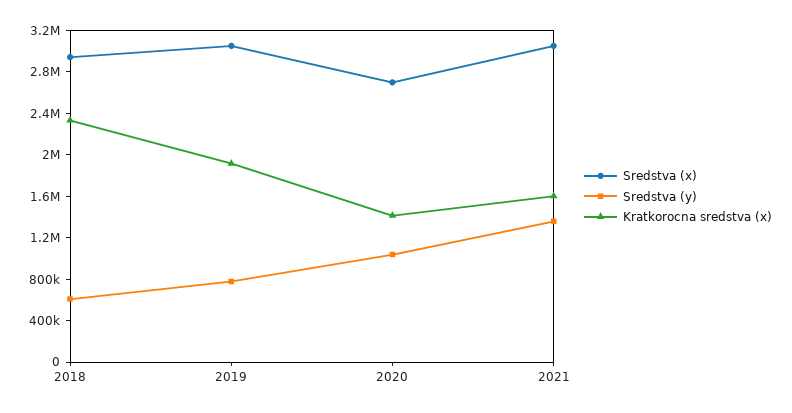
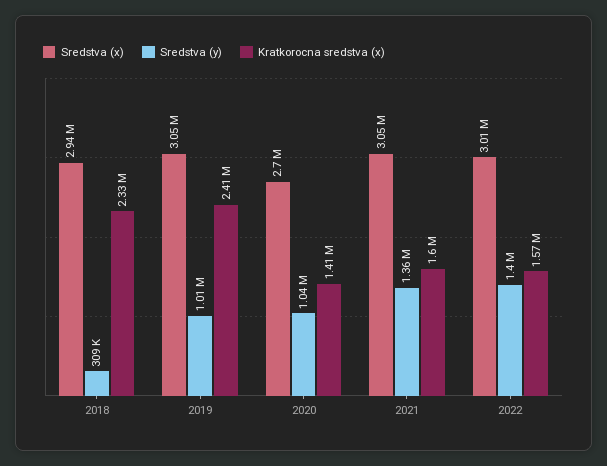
Sredstva (y), 2018: 600000 -> 309000
Sredstva (y), 2019: 800000 -> 1010000
Kratkorocna sredstva (x), 2019: 1900000 -> 2410000
Sredstva (x), 2022: none -> 3010000
Sredstva (y), 2022: none -> 1400000
Kratkorocna sredstva (x), 2022: none -> 1570000

